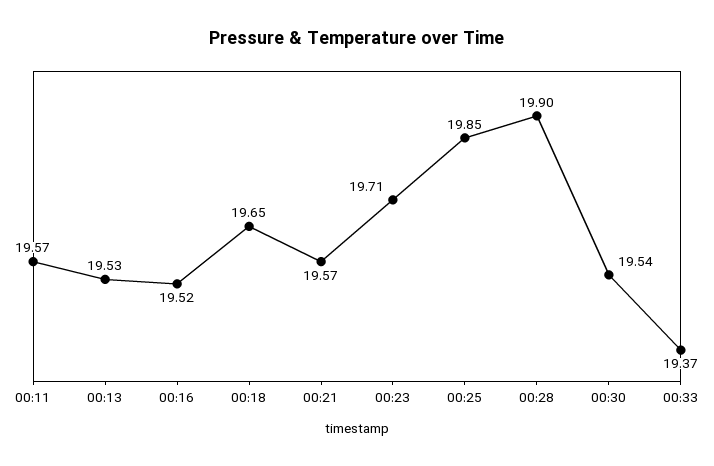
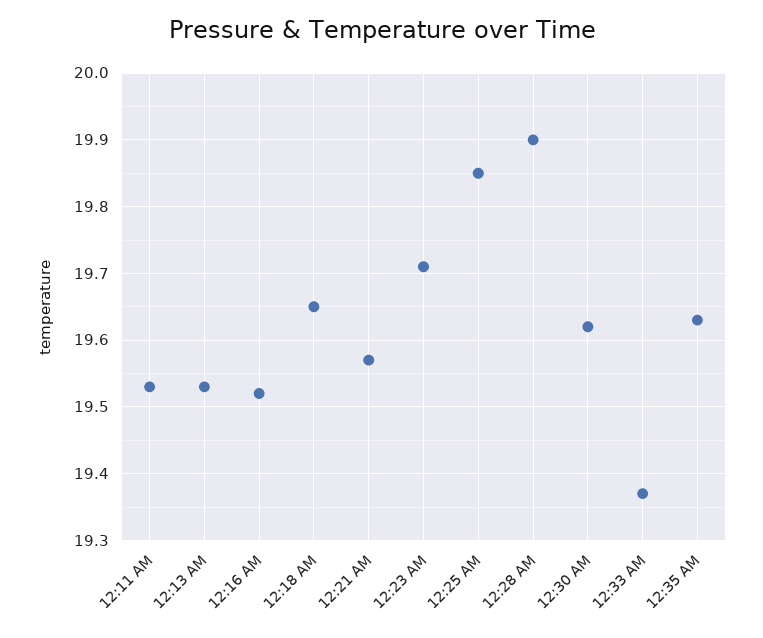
00:11: 19.57 -> 19.53
00:30: 19.54 -> 19.62
12:35 AM: none -> 19.63

